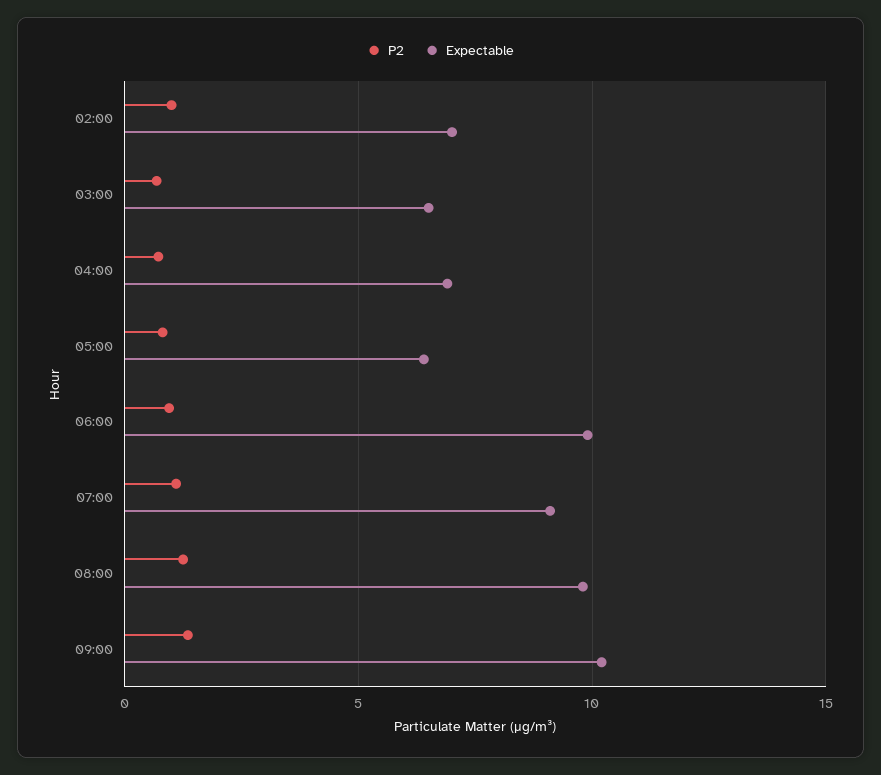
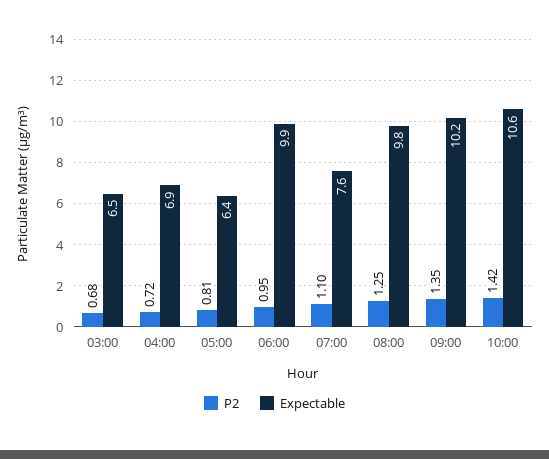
P2, 02:00: 1 -> none
Expectable, 02:00: 7 -> none
Expectable, 07:00: 9 -> 7.6
P2, 10:00: none -> 1.42
Expectable, 10:00: none -> 10.6

